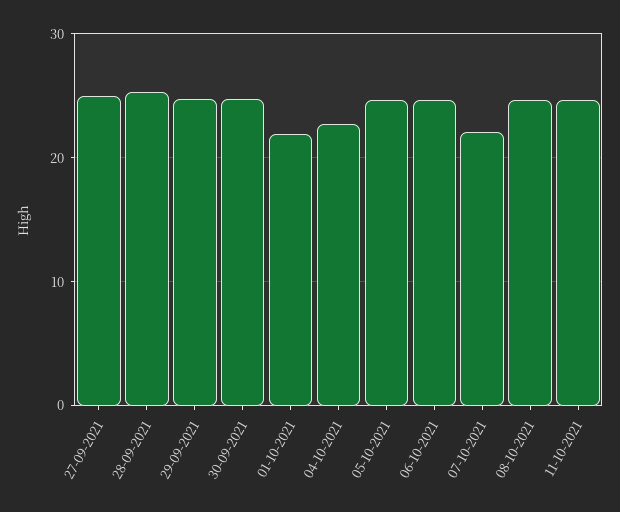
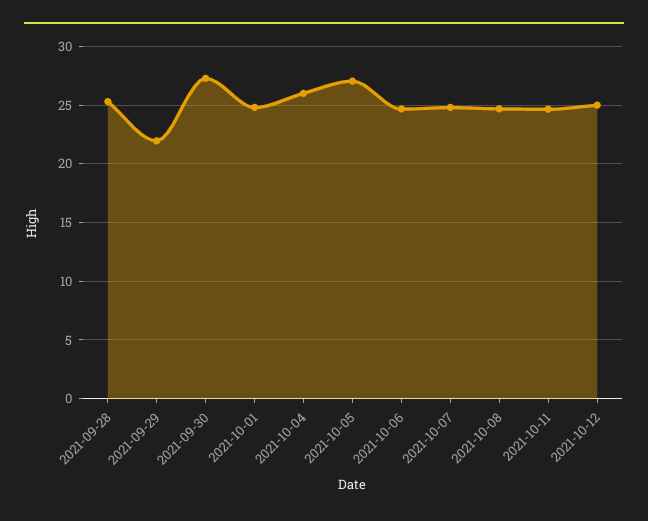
27-09-2021: 25 -> none
29-09-2021: 25 -> 22
30-09-2021: 25 -> 27
01-10-2021: 22 -> 25
04-10-2021: 23 -> 26
05-10-2021: 25 -> 27
07-10-2021: 22 -> 25
2021-10-12: none -> 25

